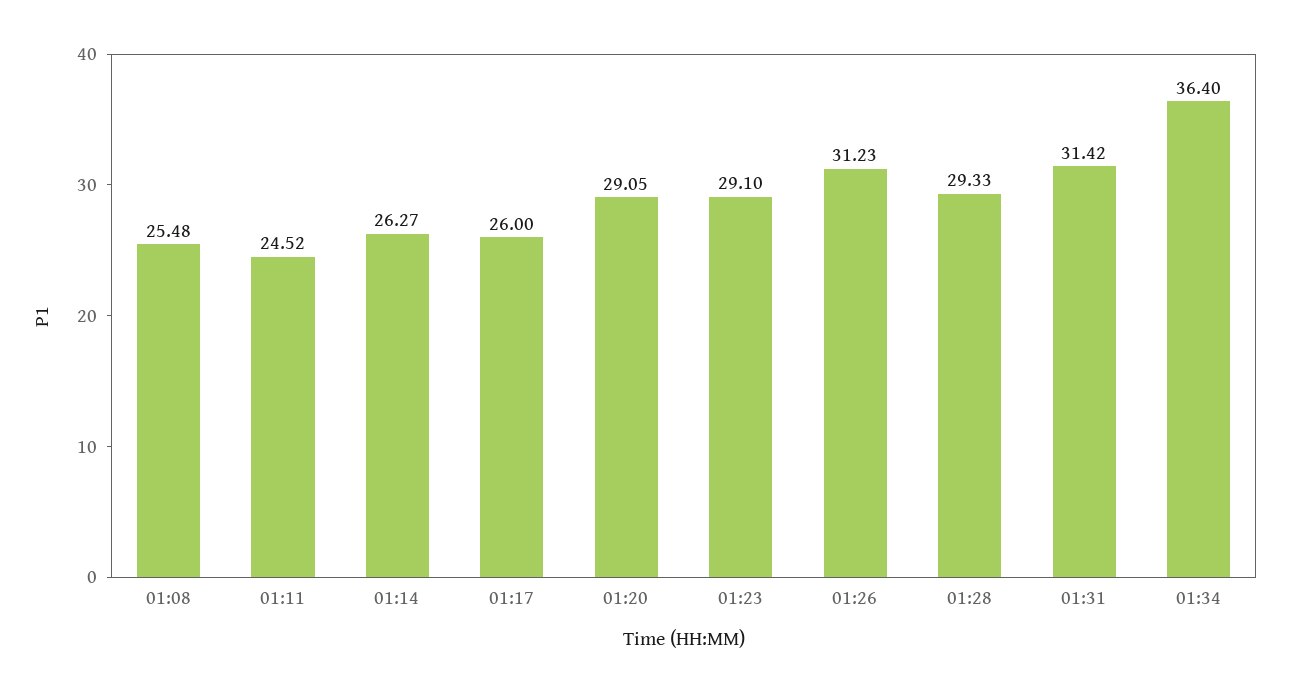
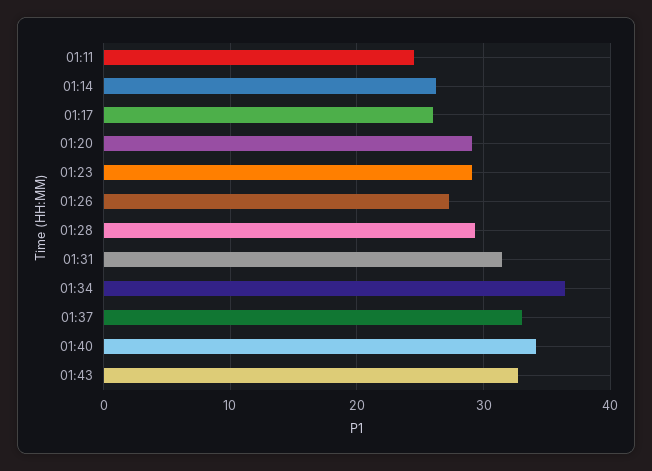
01:08: 25.48 -> none
01:26: 31.23 -> 27
01:37: none -> 33
01:40: none -> 34
01:43: none -> 33

